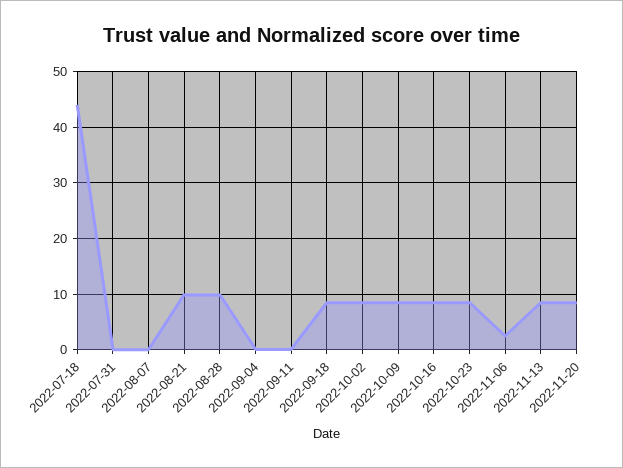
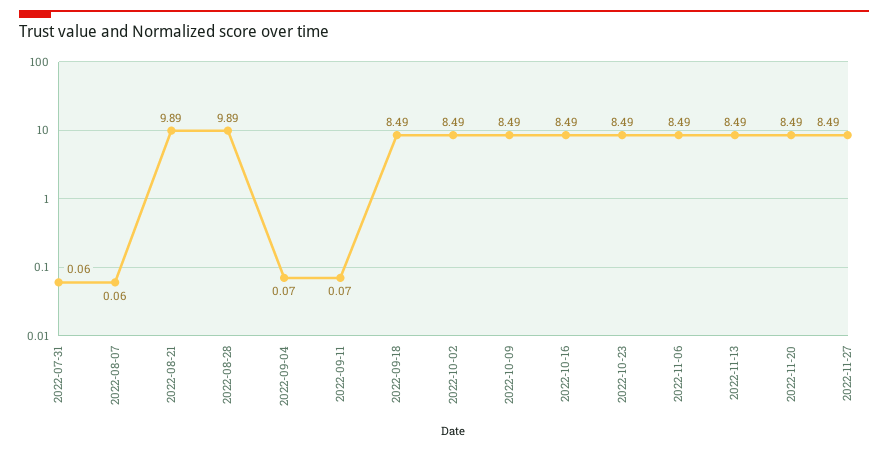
2022-07-18: 44 -> none
2022-11-06: 2 -> 8.49
2022-11-27: none -> 8.49

